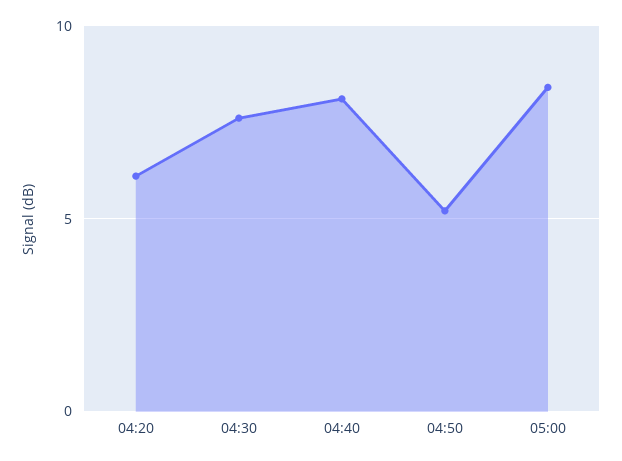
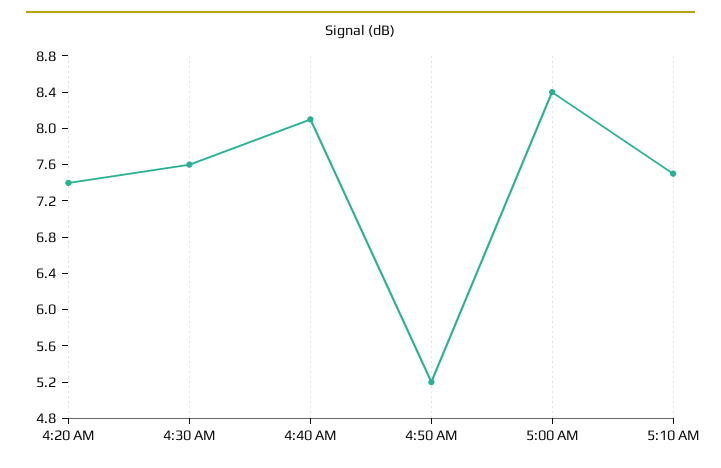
04:20: 6 -> 7.4
5:10 AM: none -> 7.5

